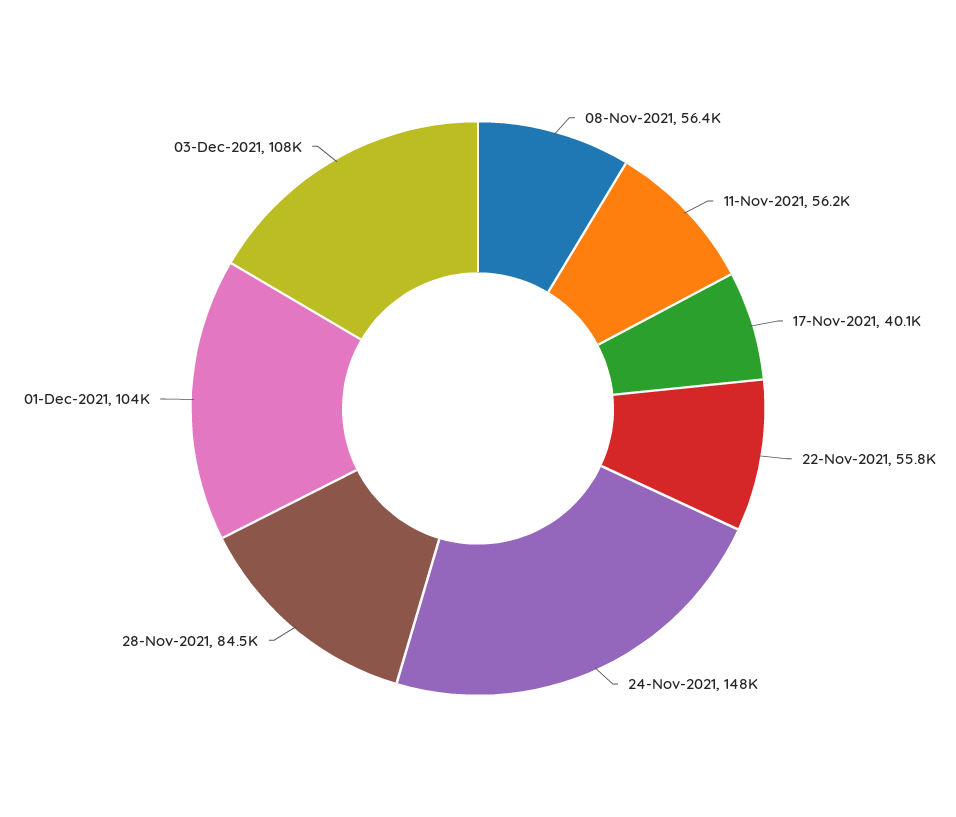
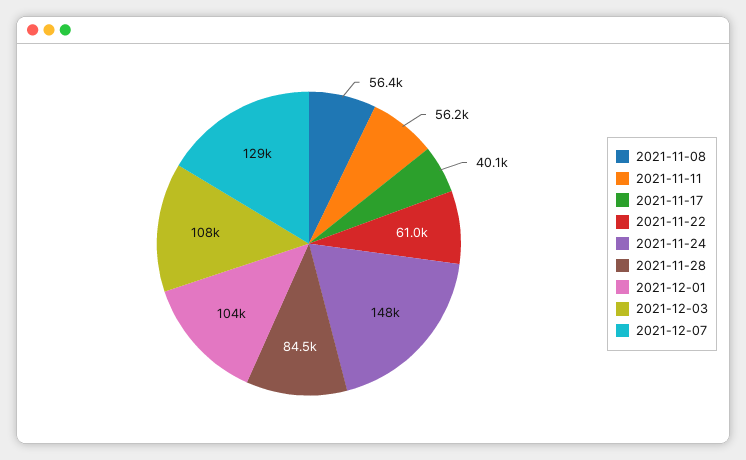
22-Nov-2021: 55800 -> 61000
2021-12-07: none -> 129000

